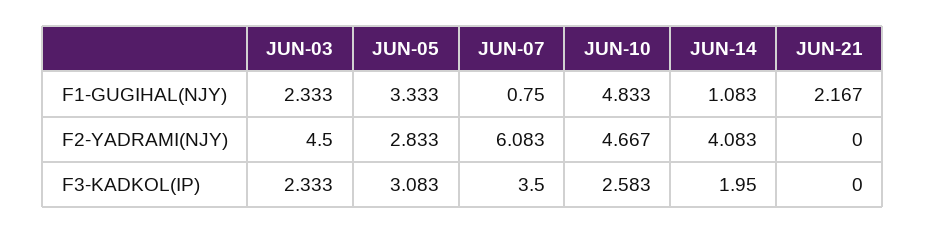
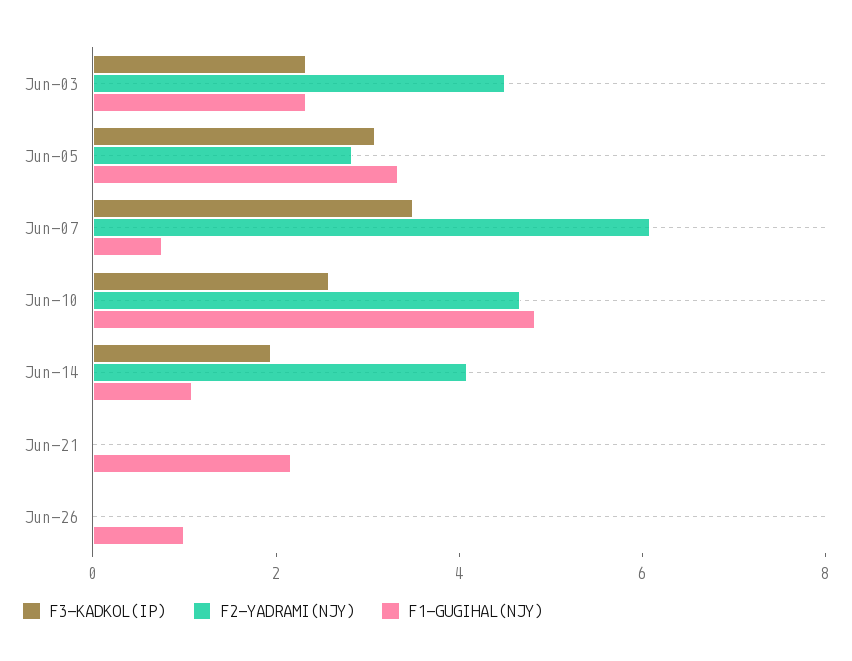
F3-KADKOL(IP), Jun-26: none -> 0
F2-YADRAMI(NJY), Jun-26: none -> 0
F1-GUGIHAL(NJY), Jun-26: none -> 1

